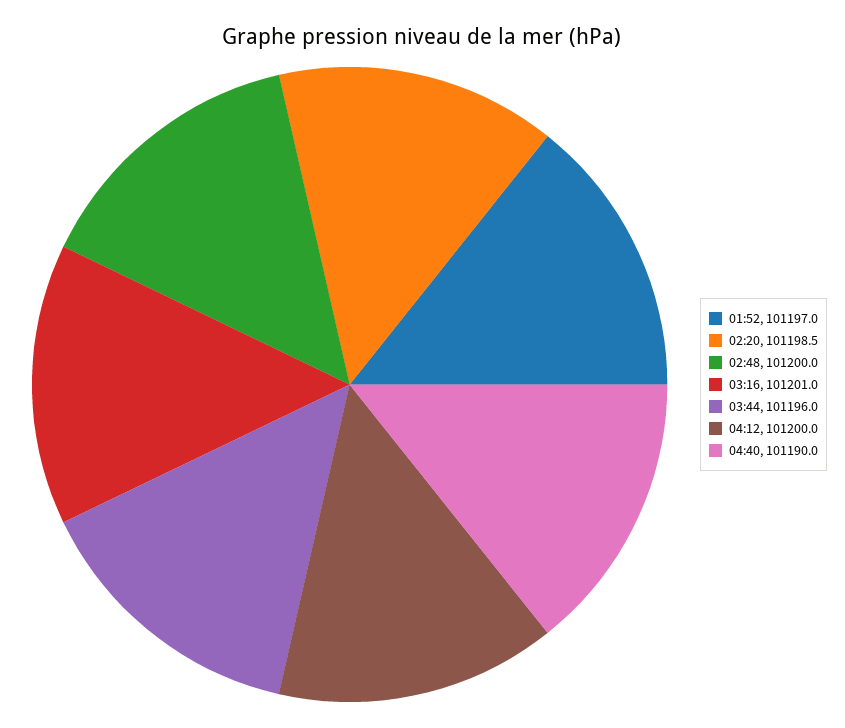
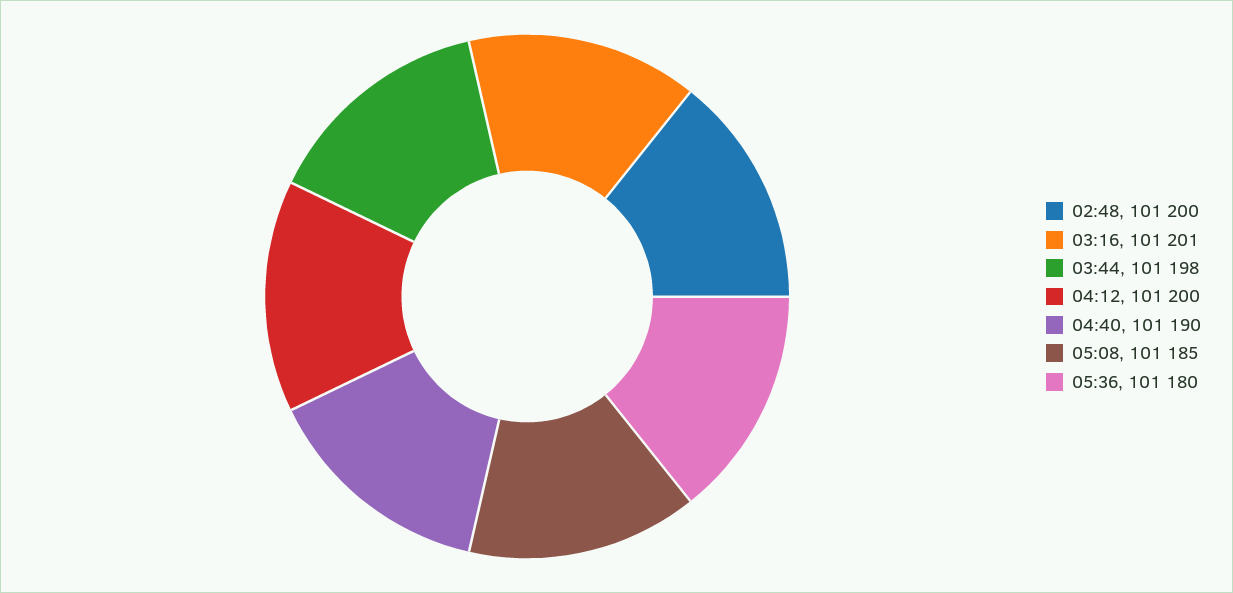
01:52: 101197 -> none
02:20: 101198.5 -> none
03:44: 101196 -> 101198
05:08: none -> 101185
05:36: none -> 101180

